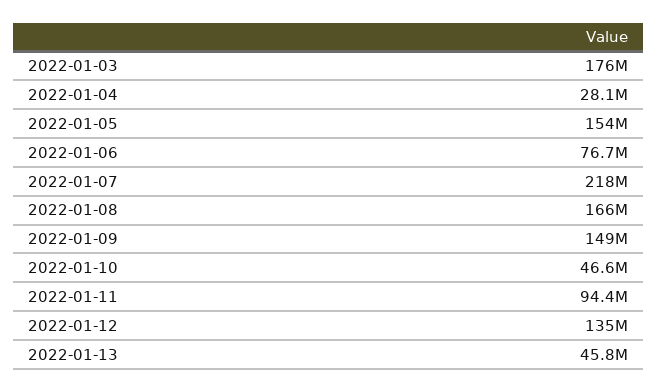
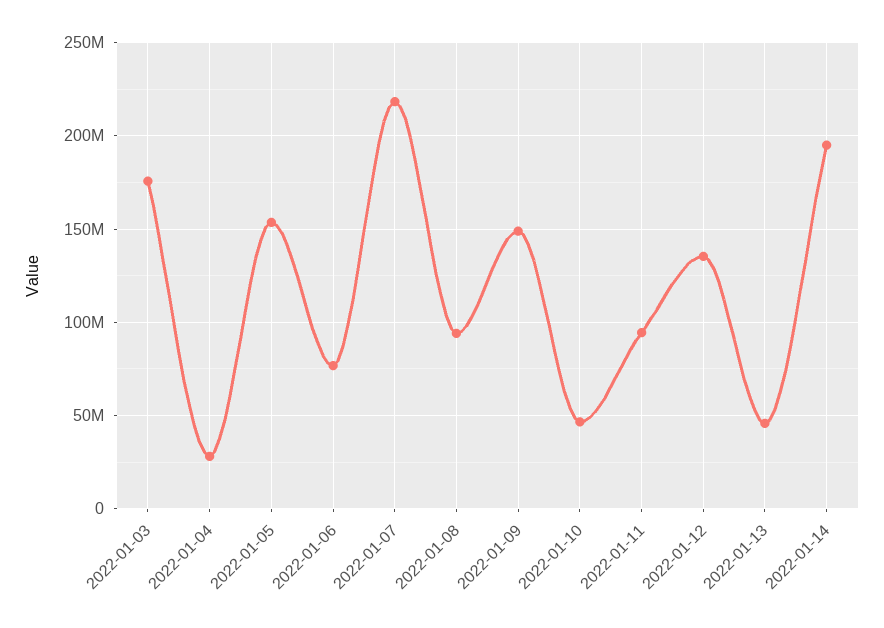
2022-01-08: 166000000 -> 95000000
2022-01-14: none -> 195000000

